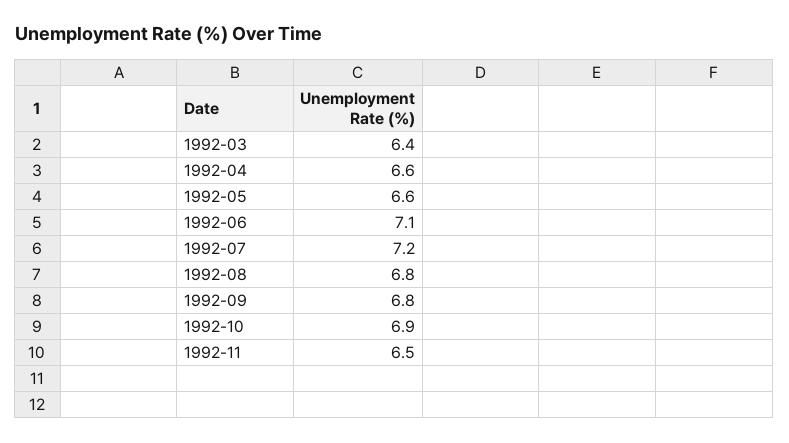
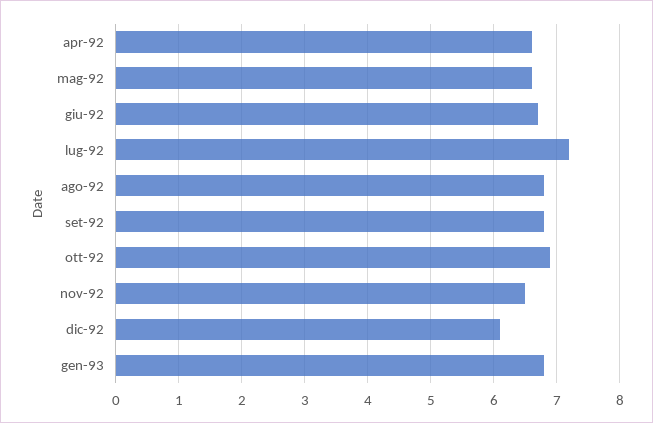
1992-03: 6.4 -> none
1992-06: 7.1 -> 6.7
dic-92: none -> 6.1
gen-93: none -> 6.8

